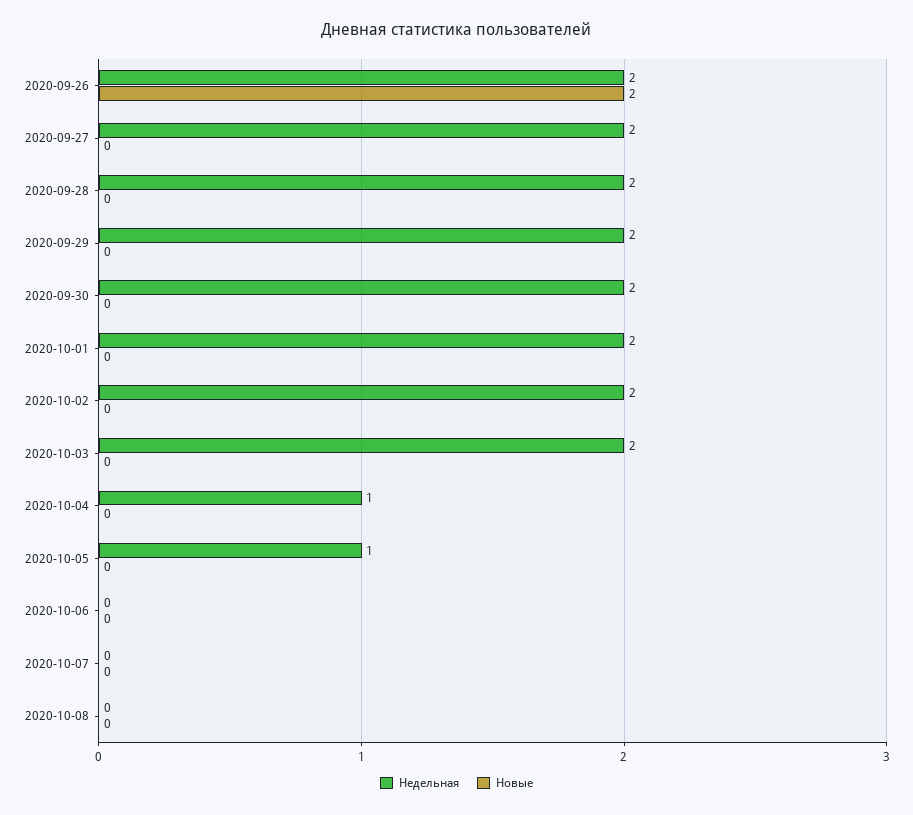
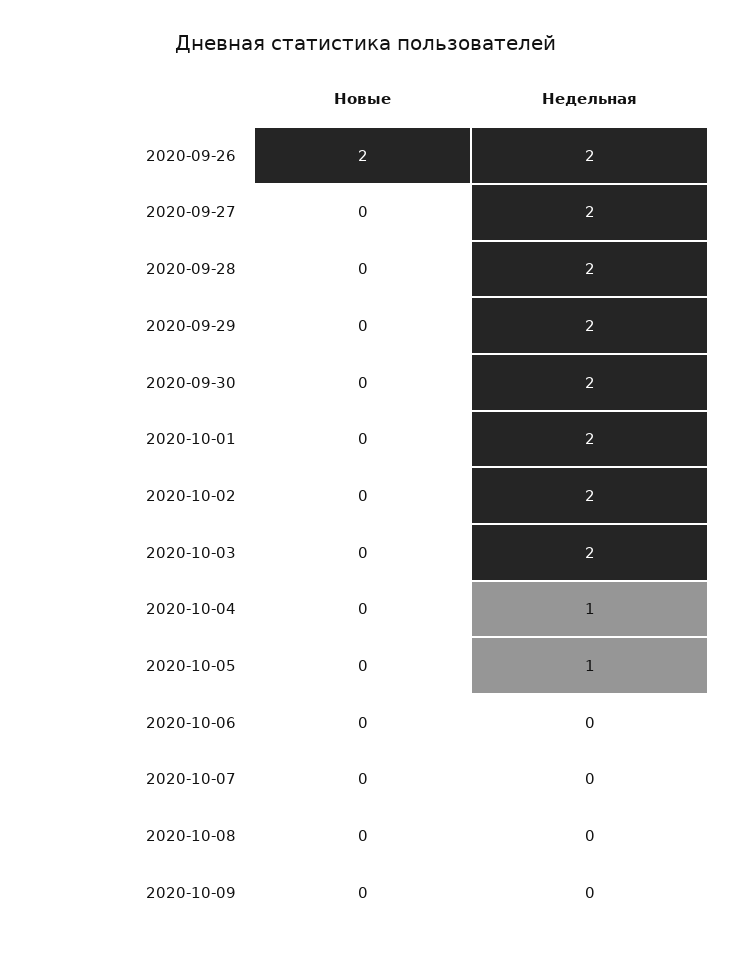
Новые, 2020-10-09: none -> 0
Недельная, 2020-10-09: none -> 0

